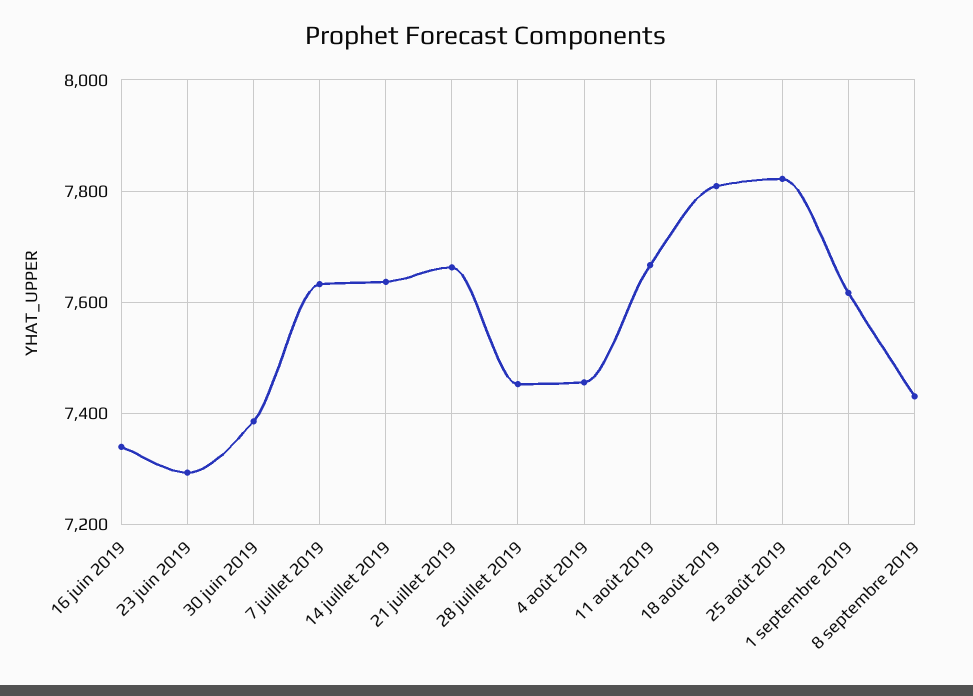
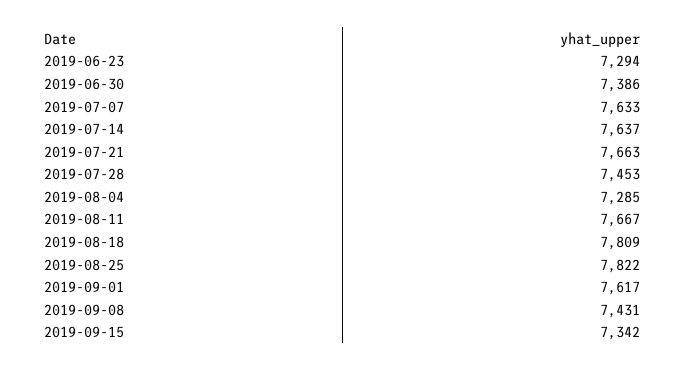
16 juin 2019: 7340 -> none
4 août 2019: 7460 -> 7285
2019-09-15: none -> 7342

